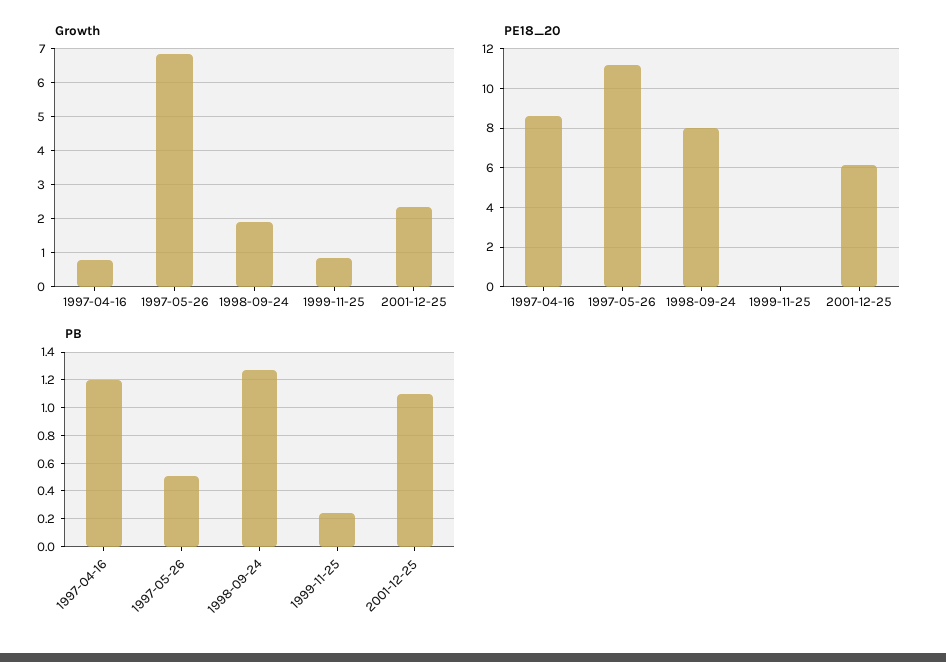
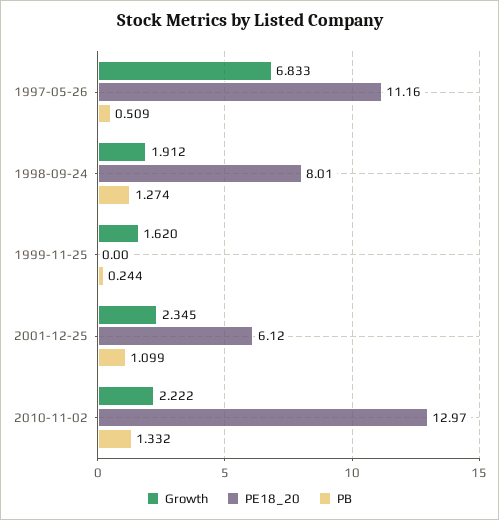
Growth, 1997-04-16: 0.8 -> none
Growth, 1999-11-25: 0.8 -> 1.62
PE18_20, 1997-04-16: 8.5 -> none
PB, 1997-04-16: 1.2 -> none
Growth, 2010-11-02: none -> 2.222
PE18_20, 2010-11-02: none -> 12.97
PB, 2010-11-02: none -> 1.332

